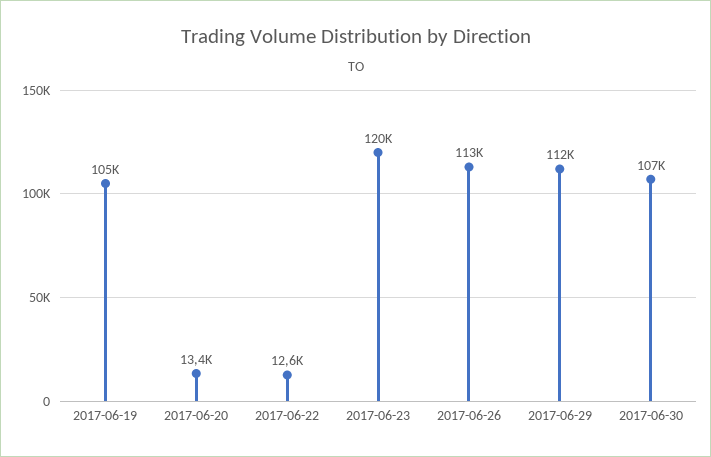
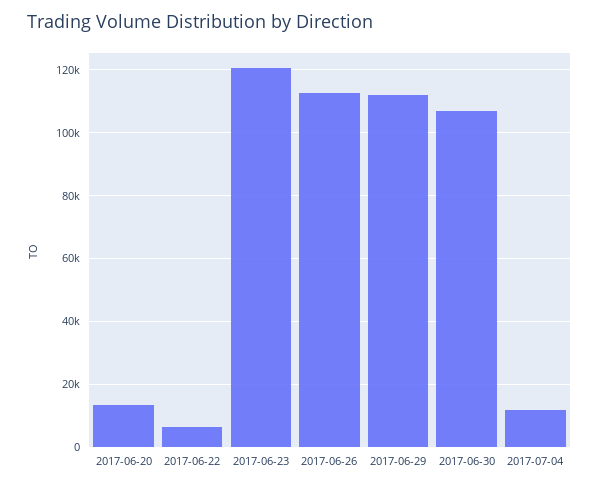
2017-06-19: 105000 -> none
2017-06-22: 12600 -> 6000
2017-07-04: none -> 12000

